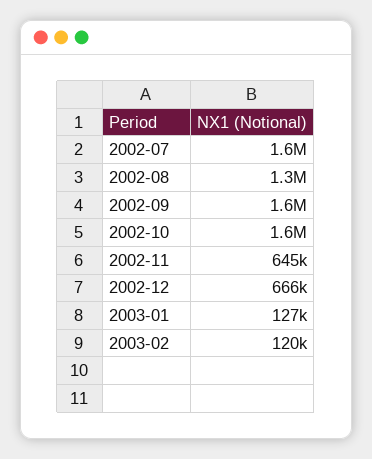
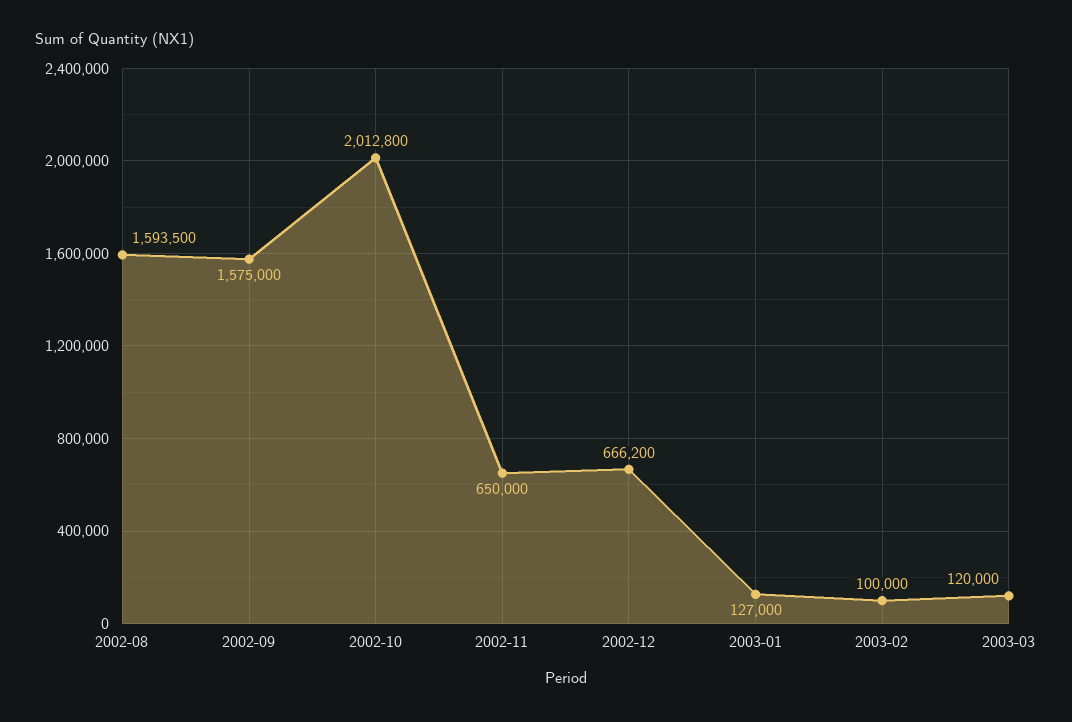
2002-07: 1600000 -> none
2002-08: 1300000 -> 1593500
2002-10: 1600000 -> 2012800
2002-11: 645000 -> 650000
2003-02: 120000 -> 100000
2003-03: none -> 120000

